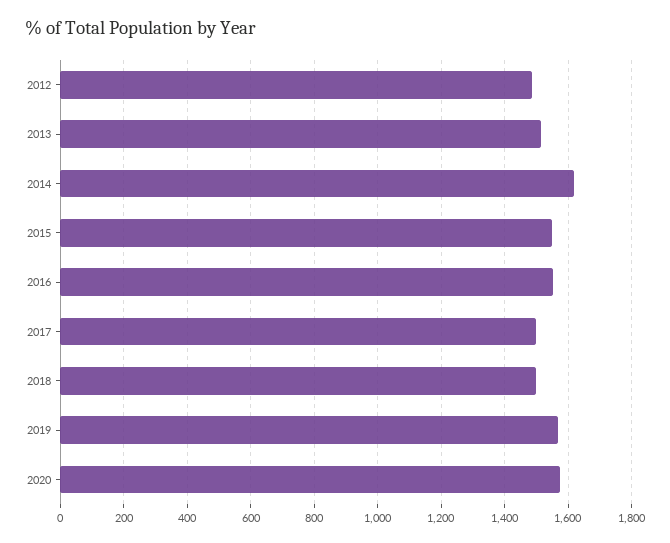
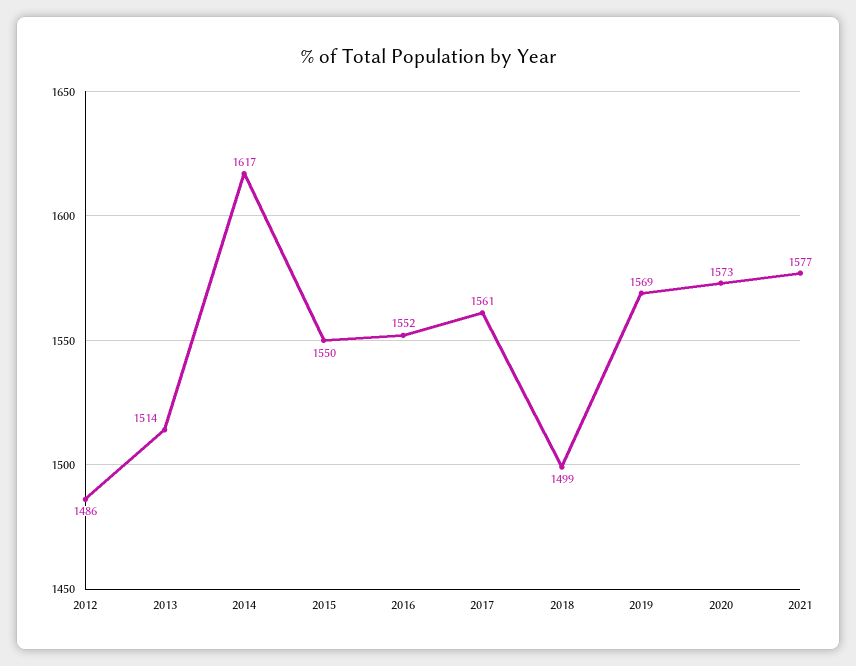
2017: 1500 -> 1561
2021: none -> 1577

